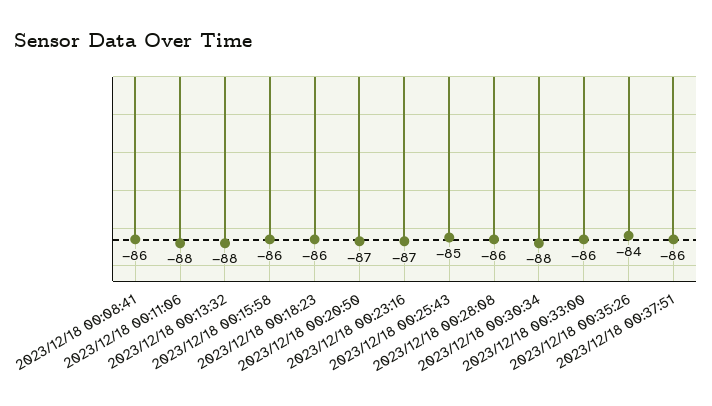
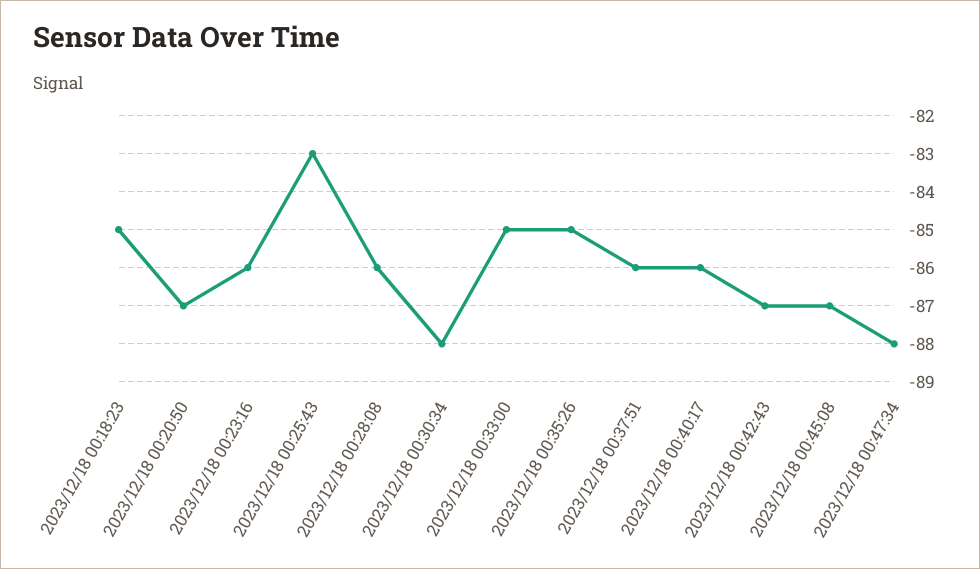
2023/12/18 00:08:41: -86 -> none
2023/12/18 00:11:06: -88 -> none
2023/12/18 00:13:32: -88 -> none
2023/12/18 00:15:58: -86 -> none
2023/12/18 00:18:23: -86 -> -85
2023/12/18 00:23:16: -87 -> -86
2023/12/18 00:25:43: -85 -> -83
2023/12/18 00:33:00: -86 -> -85
2023/12/18 00:35:26: -84 -> -85
2023/12/18 00:40:17: none -> -86
2023/12/18 00:42:43: none -> -87
2023/12/18 00:45:08: none -> -87
2023/12/18 00:47:34: none -> -88

